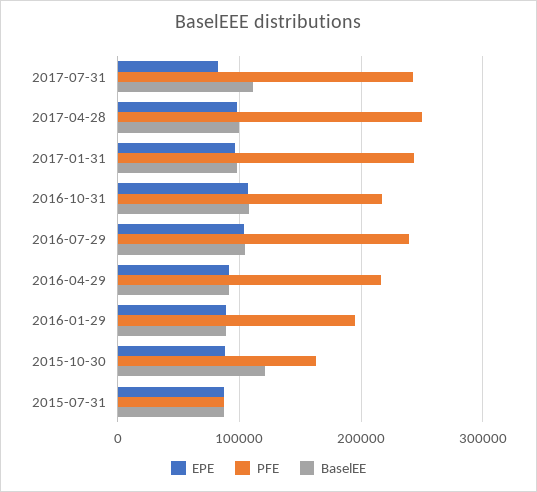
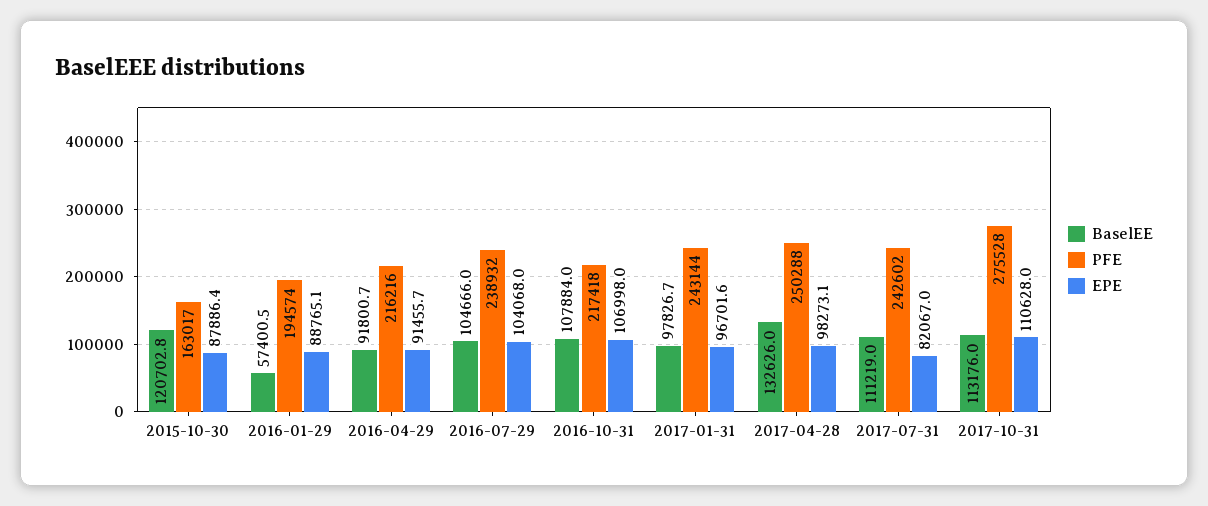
BaselEE, 2017-04-28: 100000 -> 132626
BaselEE, 2016-01-29: 90000 -> 57400.5
EPE, 2015-07-31: 90000 -> none
PFE, 2015-07-31: 90000 -> none
BaselEE, 2015-07-31: 90000 -> none
BaselEE, 2017-10-31: none -> 113176
PFE, 2017-10-31: none -> 275528
EPE, 2017-10-31: none -> 110628

